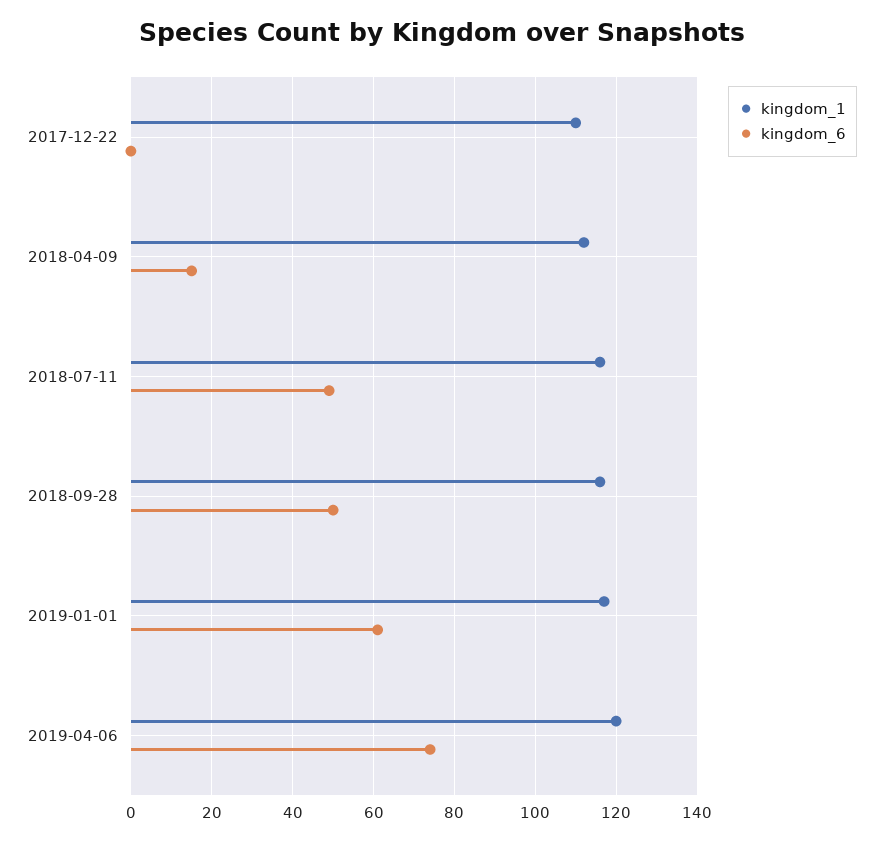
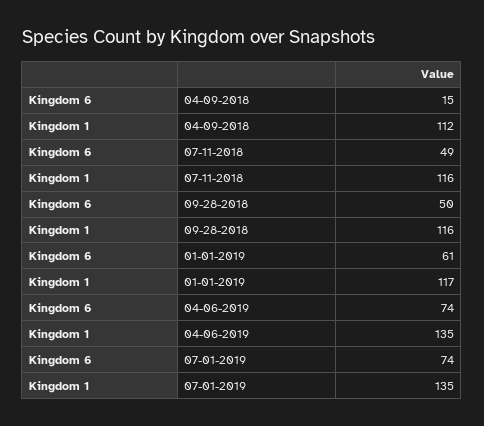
kingdom_1, 2017-12-22: 110 -> none
kingdom_6, 2017-12-22: 0 -> none
kingdom_1, 2019-04-06: 120 -> 135
kingdom_6, 07-01-2019: none -> 74
kingdom_1, 07-01-2019: none -> 135

